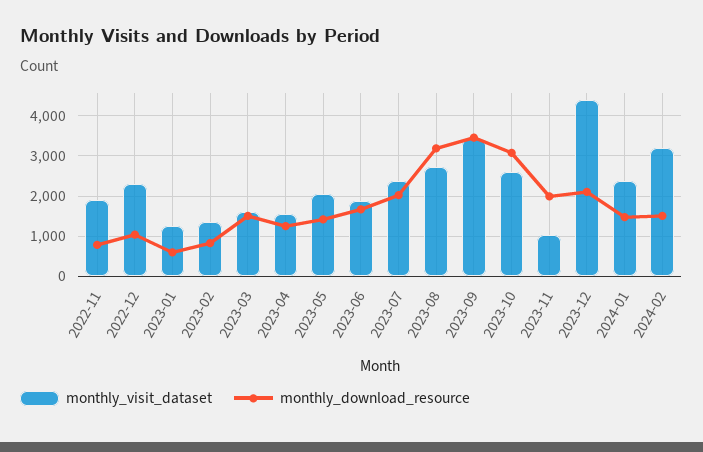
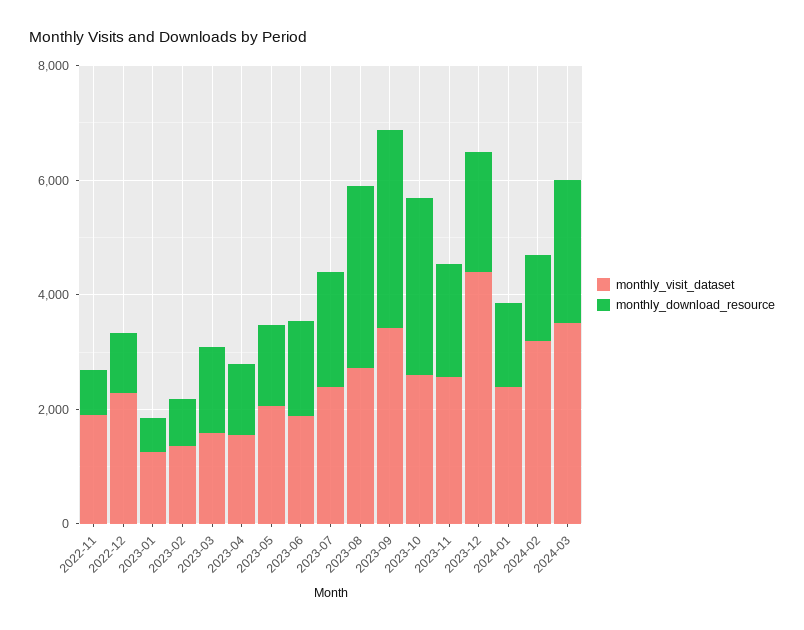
monthly_visit_dataset, 2023-11: 1000 -> 2500
monthly_visit_dataset, 2024-03: none -> 3500
monthly_download_resource, 2024-03: none -> 2500

